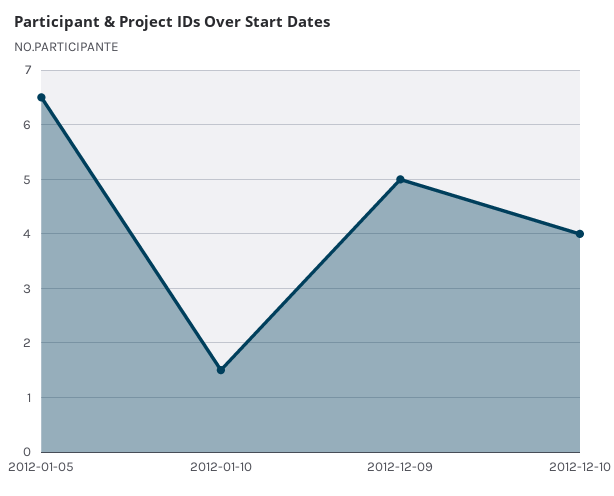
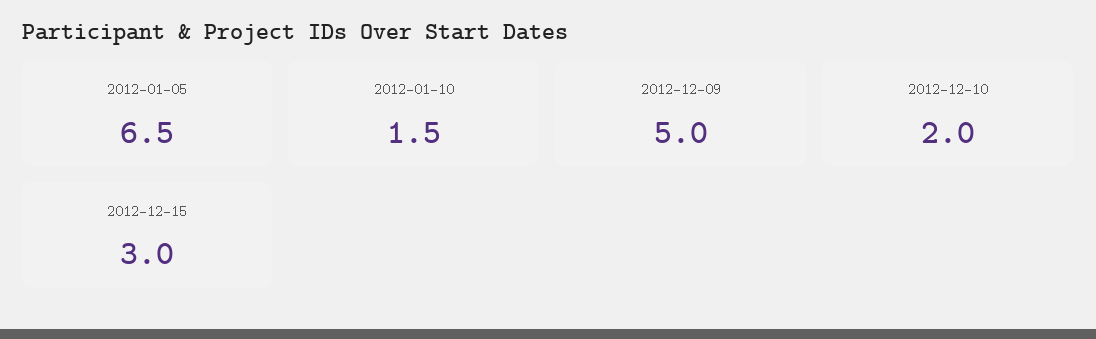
2012-12-10: 4 -> 2
2012-12-15: none -> 3

